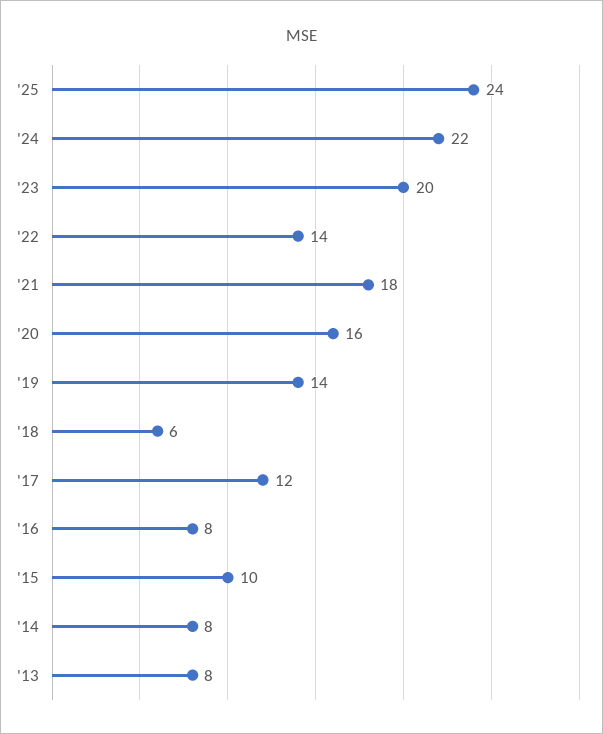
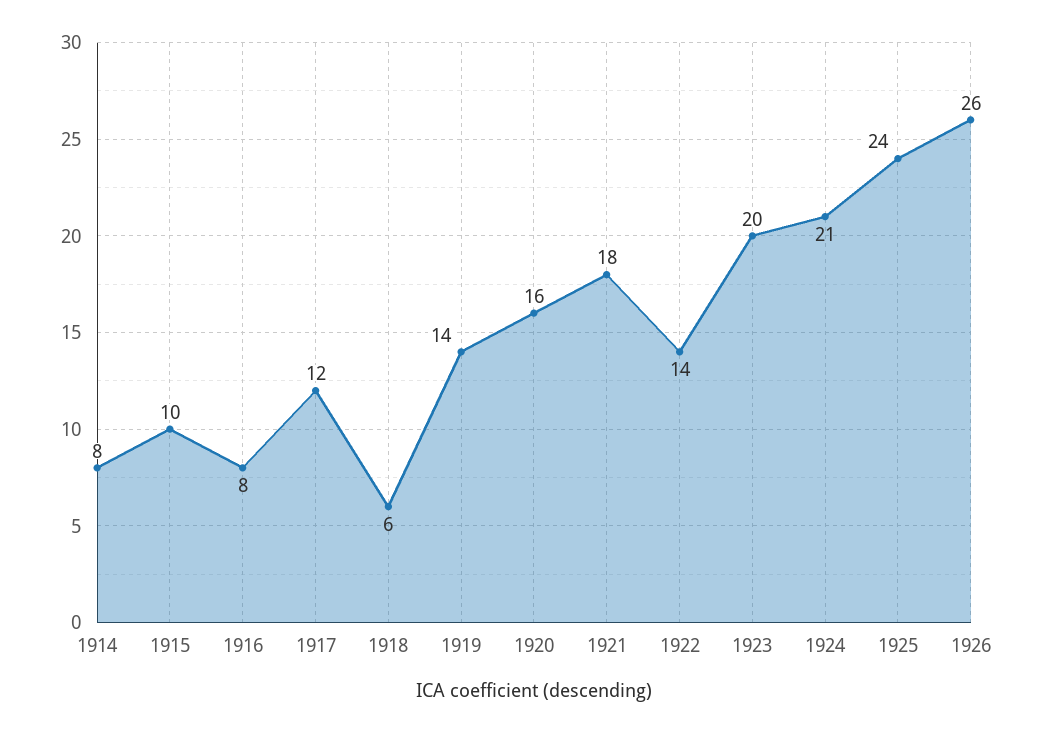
'24: 22 -> 21
'13: 8 -> none
1926: none -> 26

